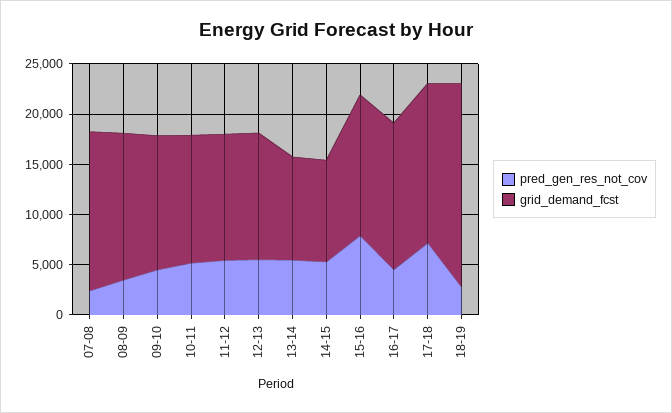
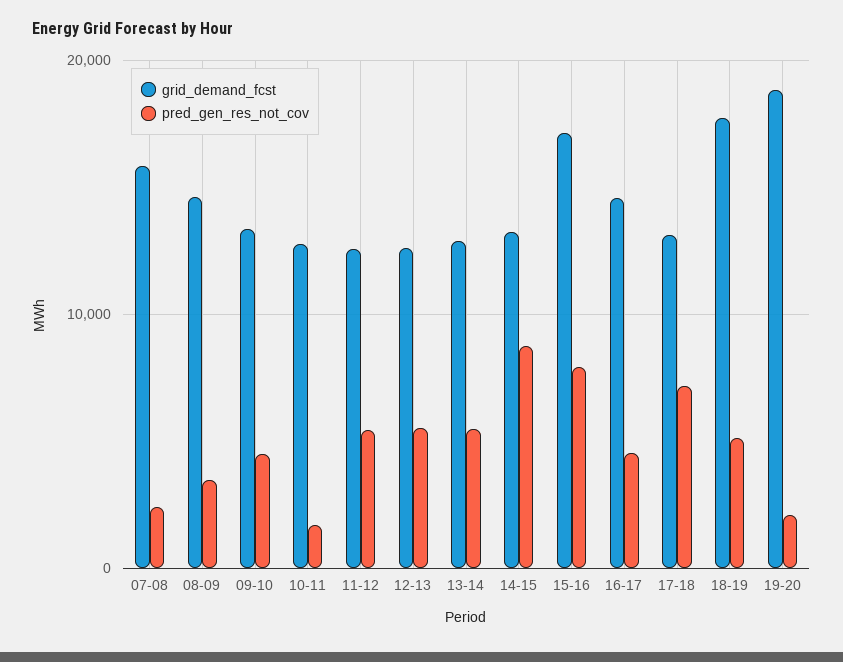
pred_gen_res_not_cov, 10-11: 5000 -> 2000
grid_demand_fcst, 13-14: 10000 -> 13000
pred_gen_res_not_cov, 14-15: 5000 -> 9000
grid_demand_fcst, 14-15: 10000 -> 13000
grid_demand_fcst, 15-16: 14000 -> 17000
grid_demand_fcst, 17-18: 16000 -> 13000
pred_gen_res_not_cov, 18-19: 3000 -> 5000
grid_demand_fcst, 18-19: 20000 -> 18000
grid_demand_fcst, 19-20: none -> 19000
pred_gen_res_not_cov, 19-20: none -> 2000

